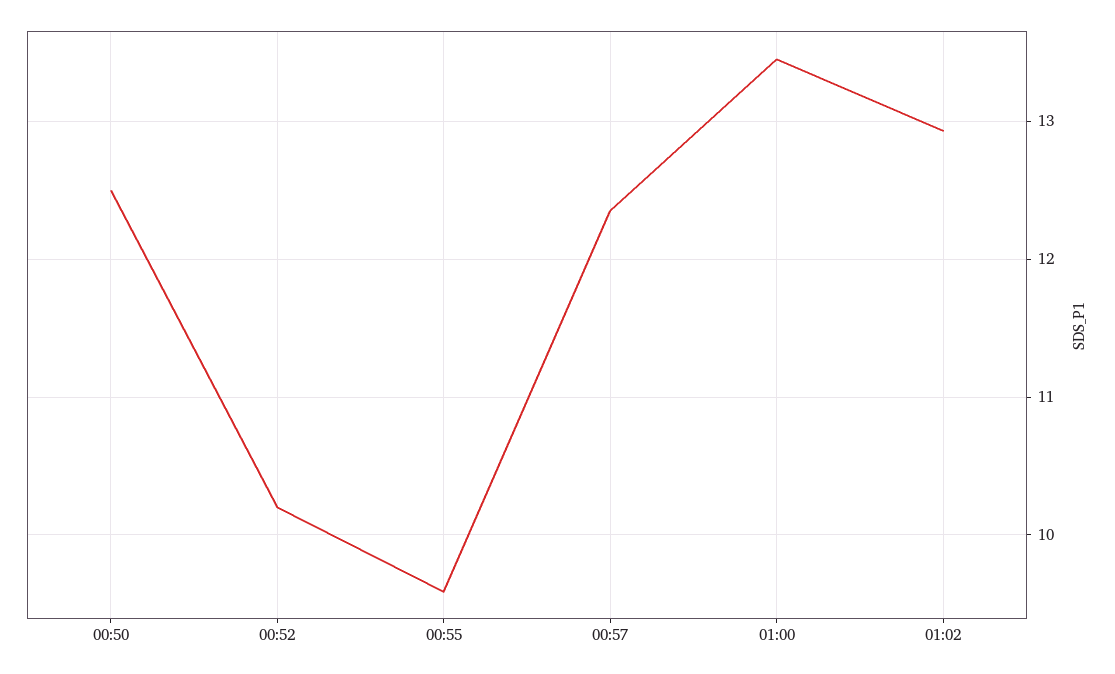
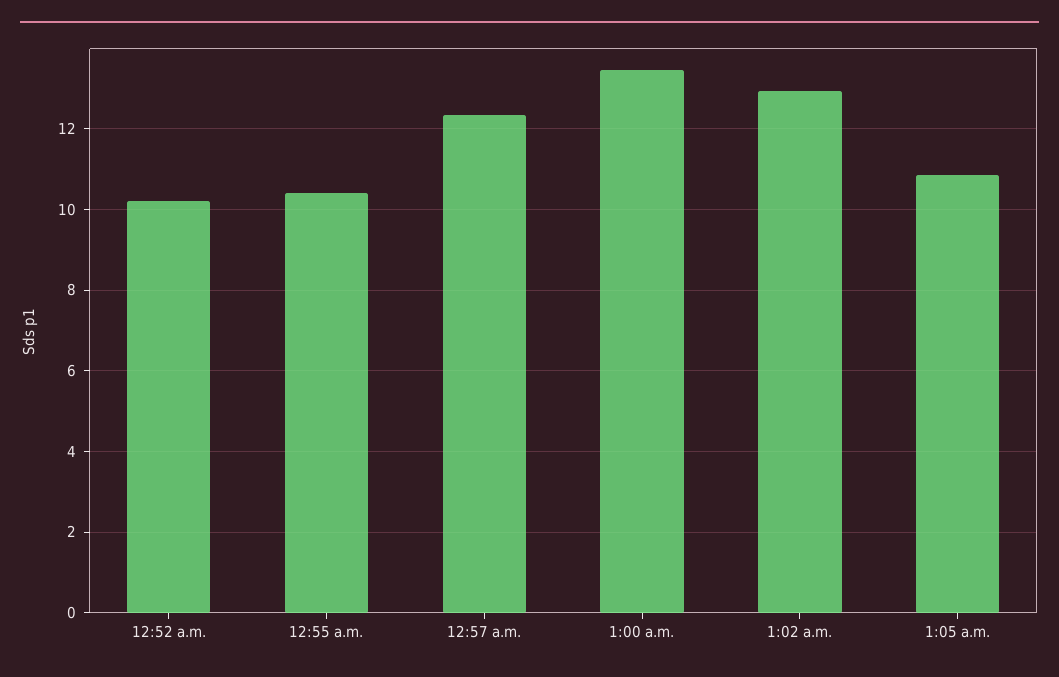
00:50: 12.5 -> none
00:55: 9.6 -> 10.4
1:05 a.m.: none -> 10.8

